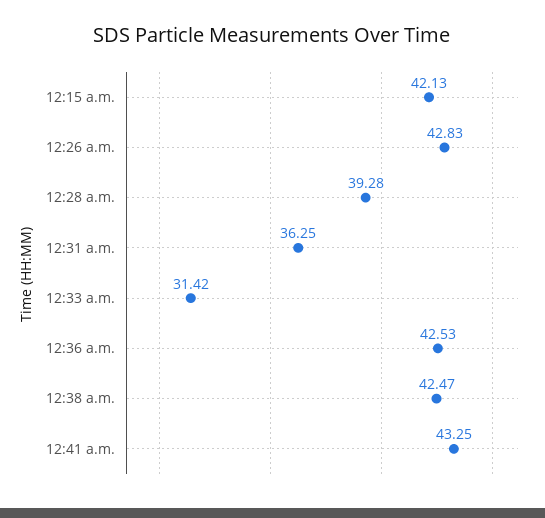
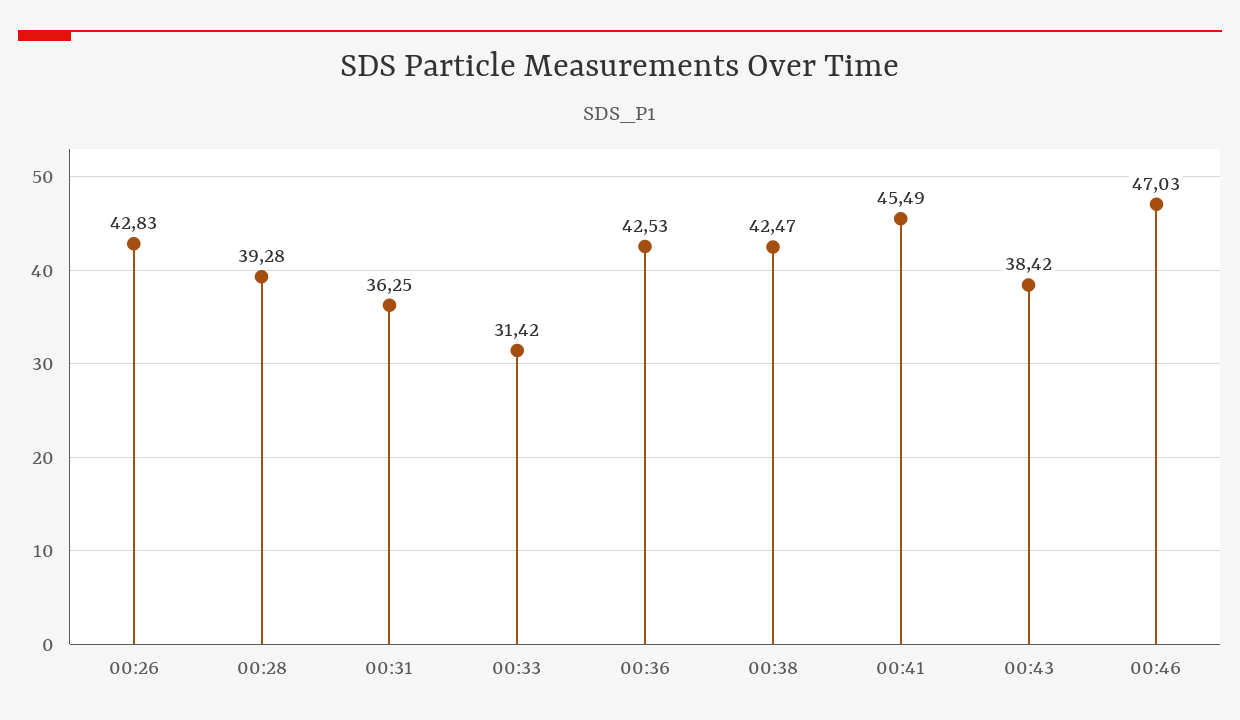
12:15 a.m.: 42.13 -> none
12:41 a.m.: 43.25 -> 45.49
00:43: none -> 38.42
00:46: none -> 47.03

